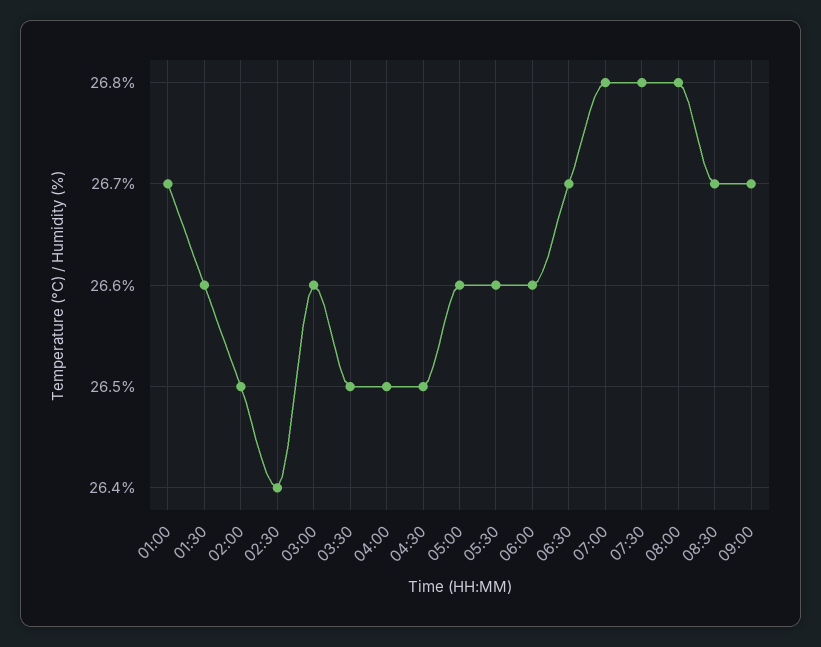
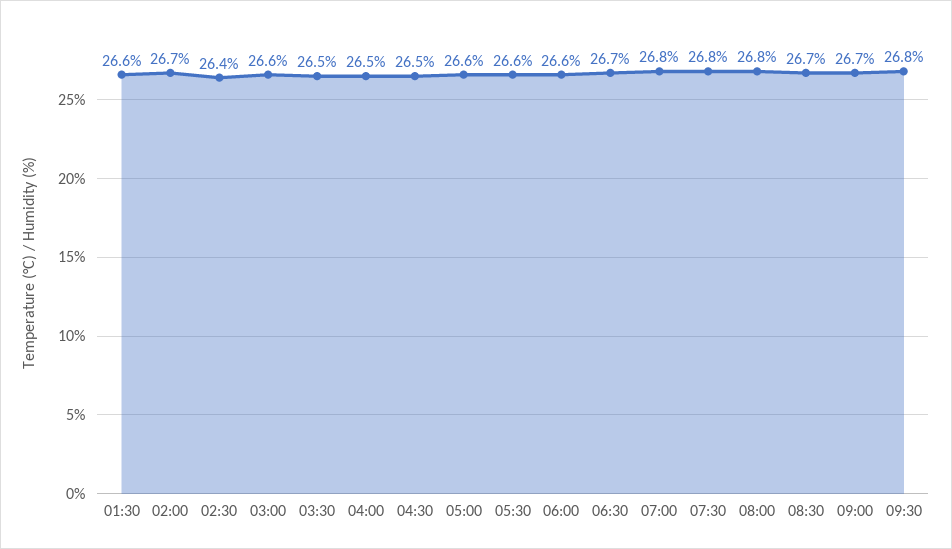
01:00: 26.7 -> none
02:00: 26.5 -> 26.7
09:30: none -> 26.8

